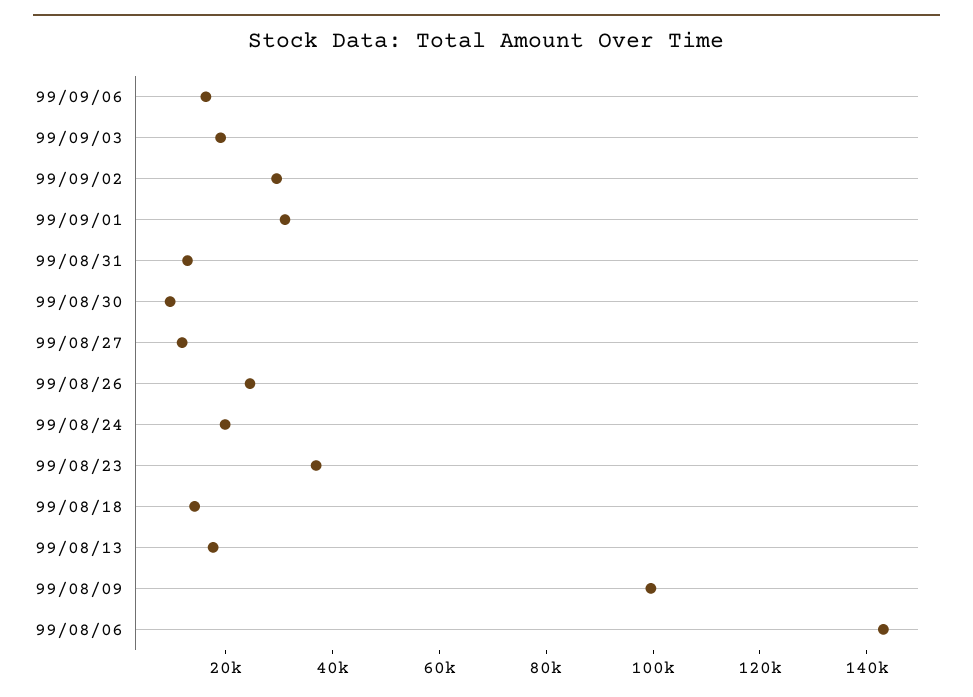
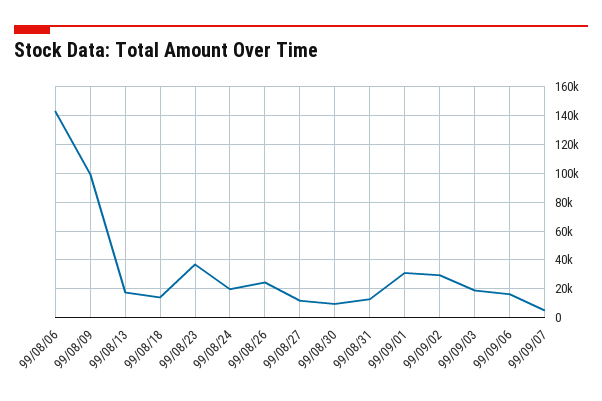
99/09/07: none -> 5000

